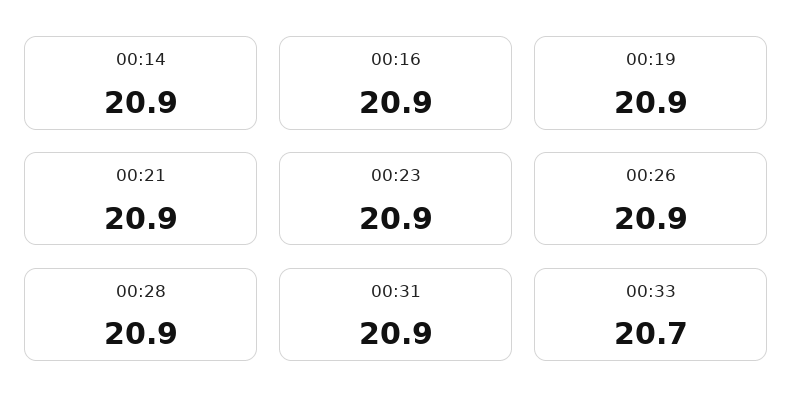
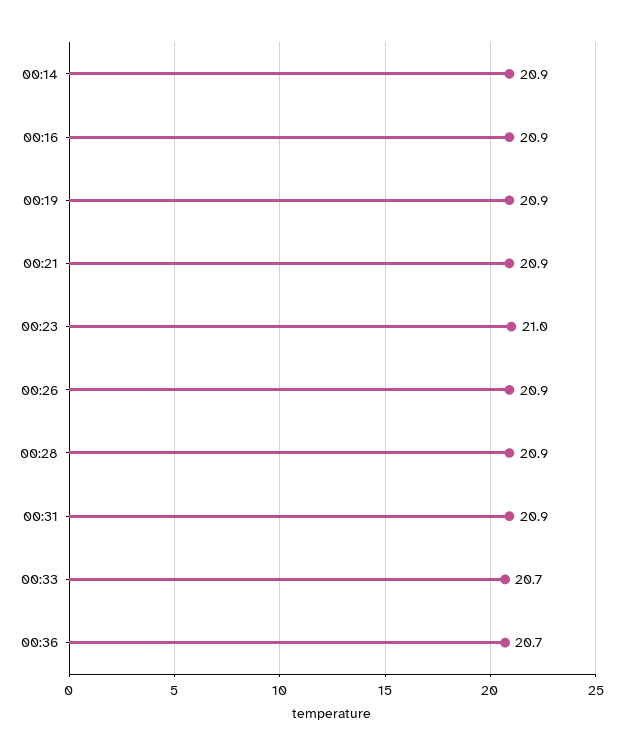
00:23: 20.9 -> 21
00:36: none -> 20.7

